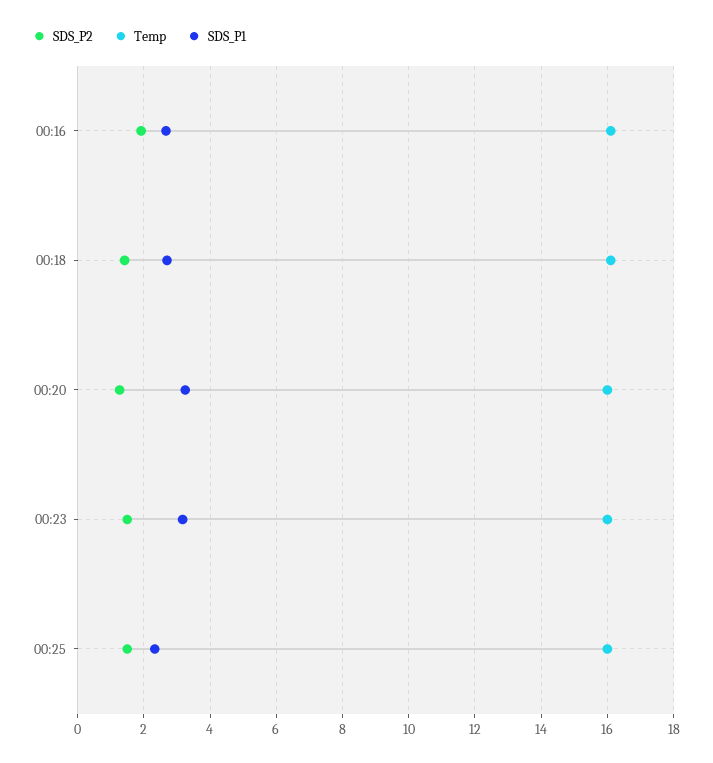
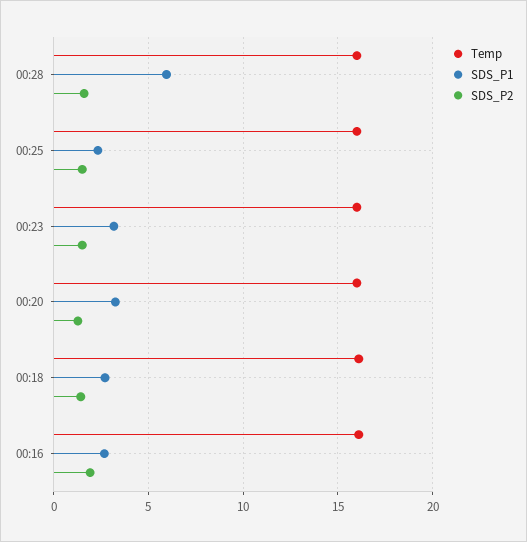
Temp, 00:28: none -> 16
SDS_P1, 00:28: none -> 6
SDS_P2, 00:28: none -> 1.5

